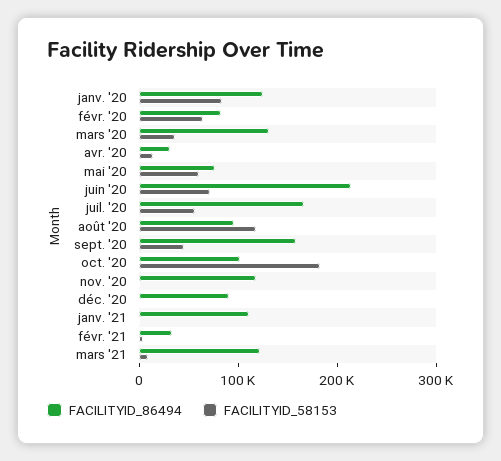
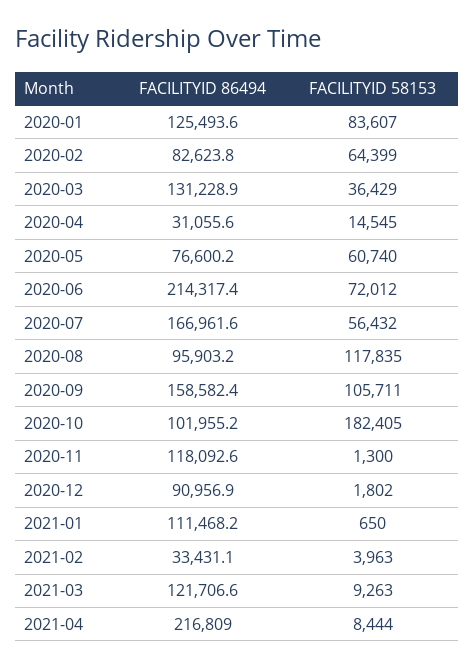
FACILITYID_58153, sept. '20: 40000 -> 105711
FACILITYID_86494, 2021-04: none -> 216809
FACILITYID_58153, 2021-04: none -> 8444

